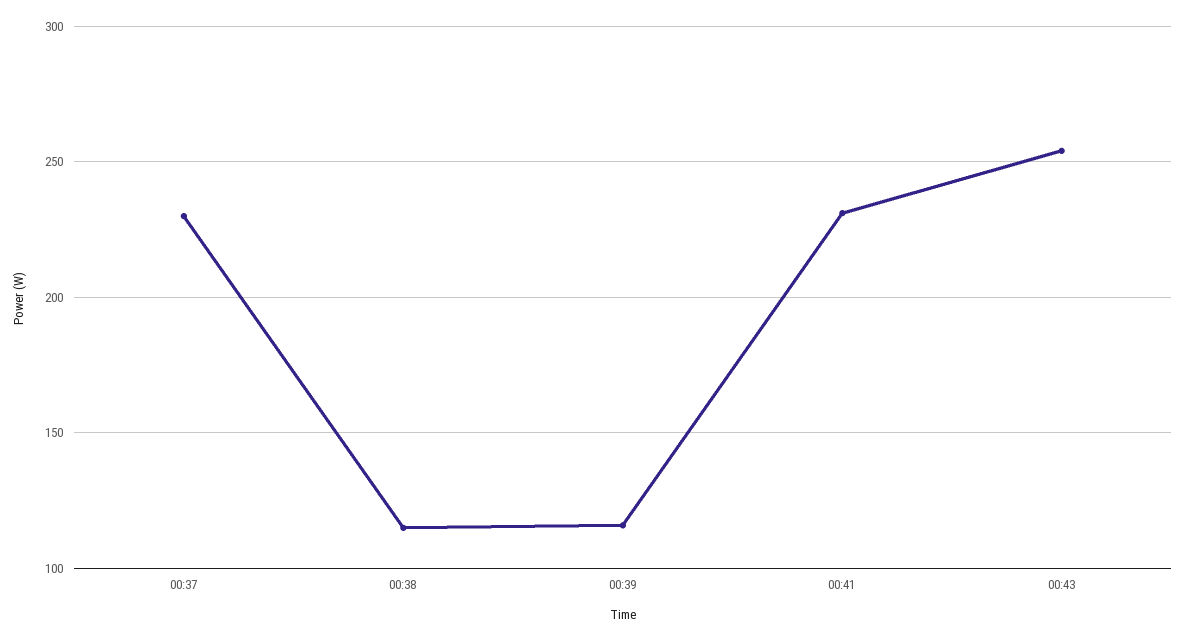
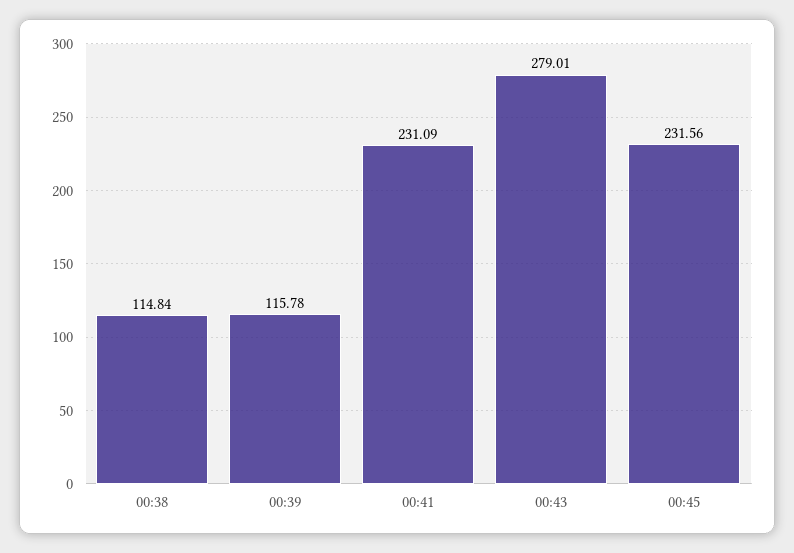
00:37: 230 -> none
00:43: 255 -> 279.01
00:45: none -> 231.56

